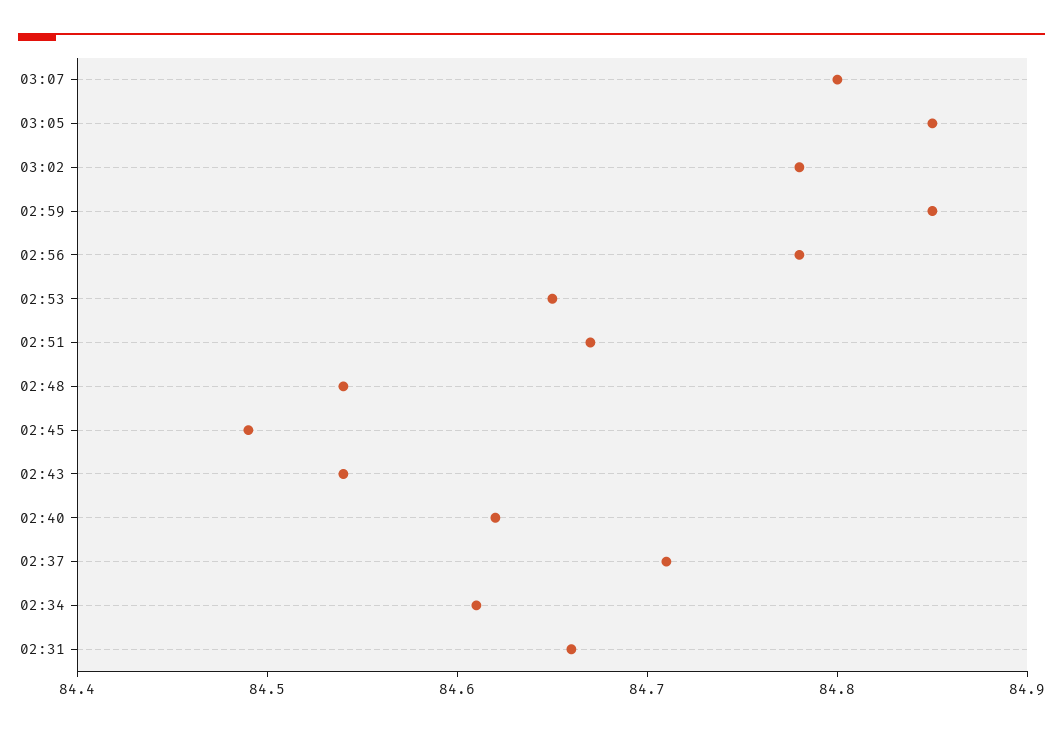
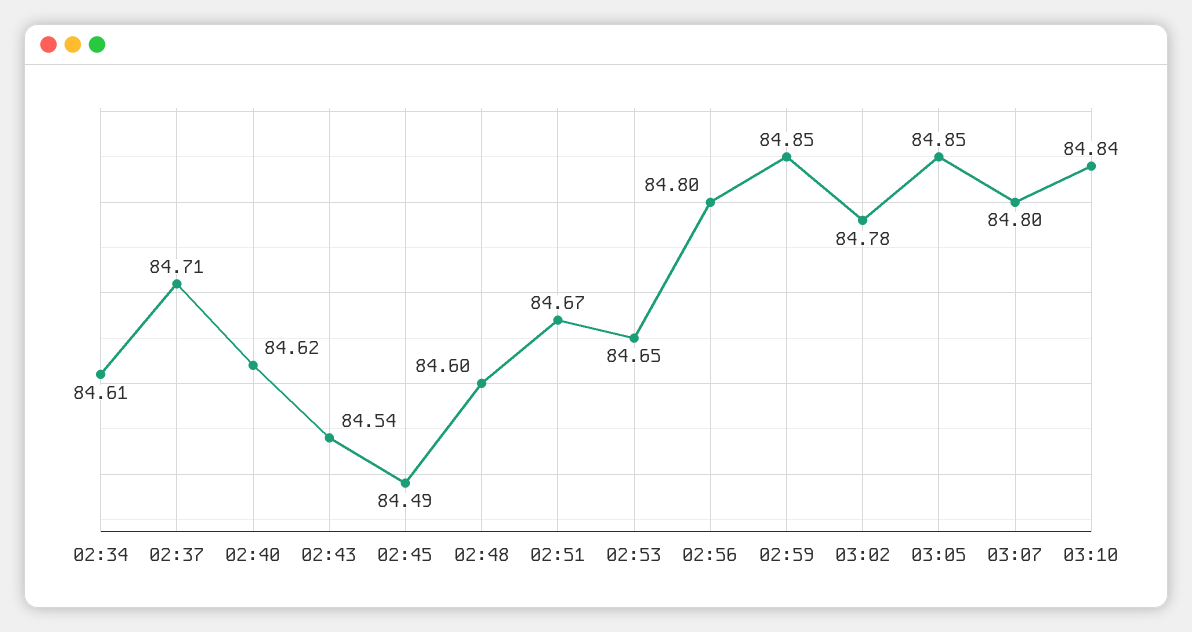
02:56: 84.78 -> 84.8
02:48: 84.54 -> 84.6
02:31: 84.66 -> none
03:10: none -> 84.84

